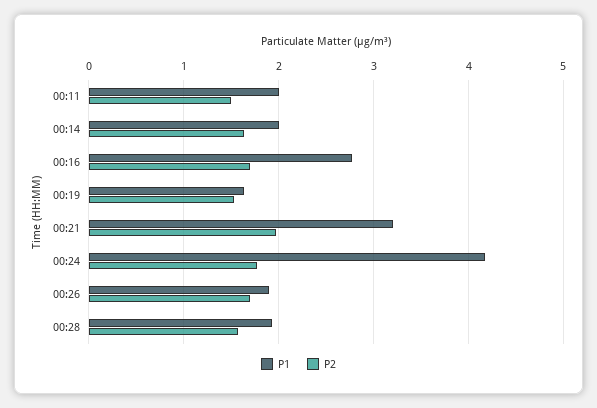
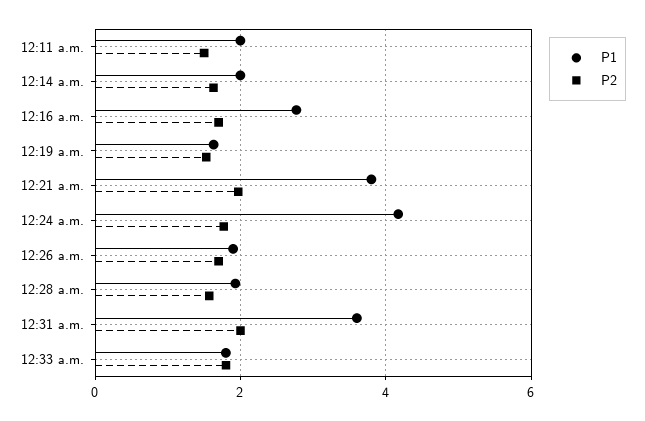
P1, 00:21: 3.2 -> 3.8
P1, 12:31 a.m.: none -> 3.6
P2, 12:31 a.m.: none -> 2
P1, 12:33 a.m.: none -> 1.8
P2, 12:33 a.m.: none -> 1.8

